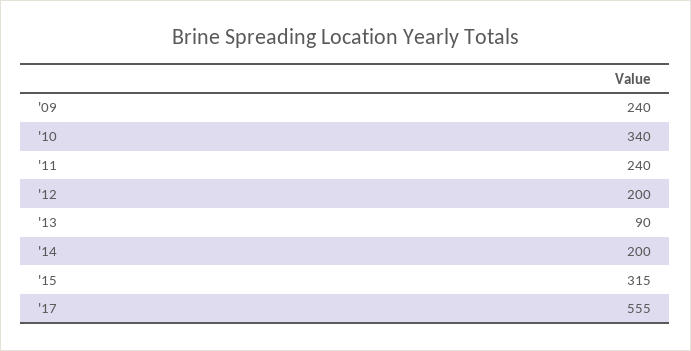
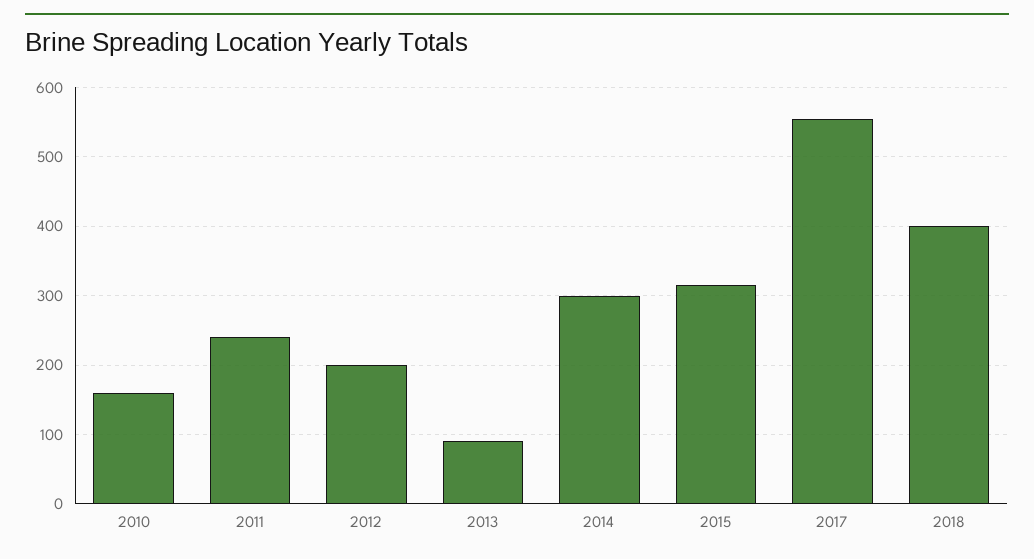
'09: 240 -> none
'10: 340 -> 160
'14: 200 -> 300
2018: none -> 400

